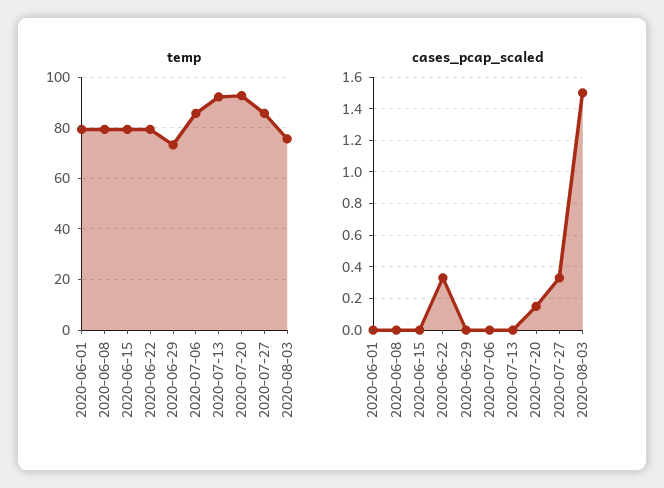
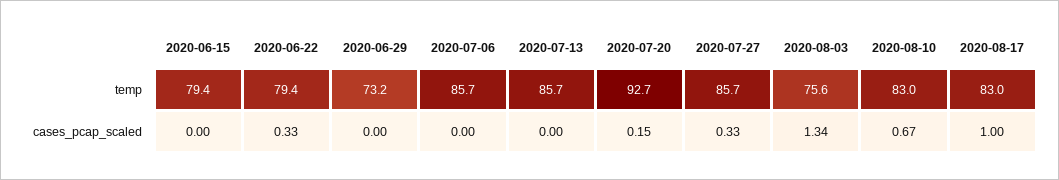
temp, 2020-06-01: 80 -> none
temp, 2020-06-08: 80 -> none
temp, 2020-07-13: 92.5 -> 85.7
cases_pcap_scaled, 2020-06-01: 0 -> none
cases_pcap_scaled, 2020-06-08: 0 -> none
cases_pcap_scaled, 2020-08-03: 1.5 -> 1.34
temp, 2020-08-10: none -> 83
temp, 2020-08-17: none -> 83
cases_pcap_scaled, 2020-08-10: none -> 0.67
cases_pcap_scaled, 2020-08-17: none -> 1

